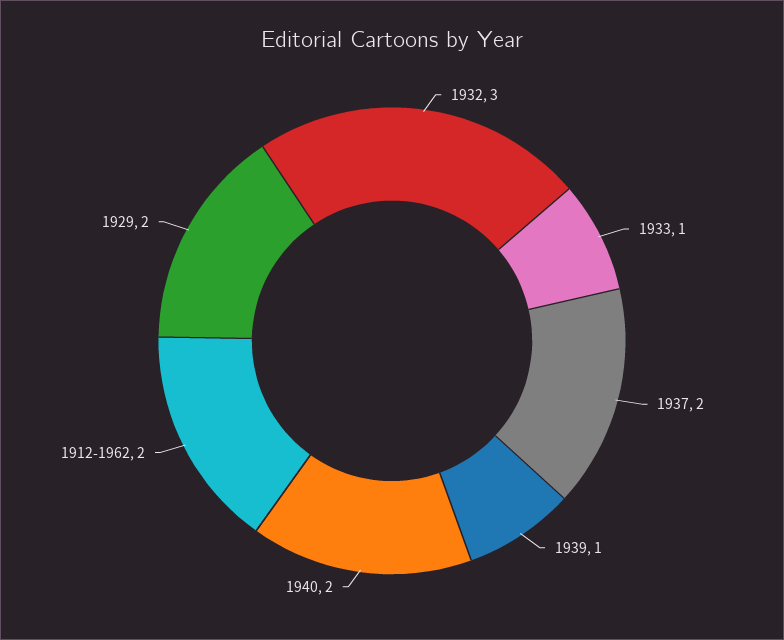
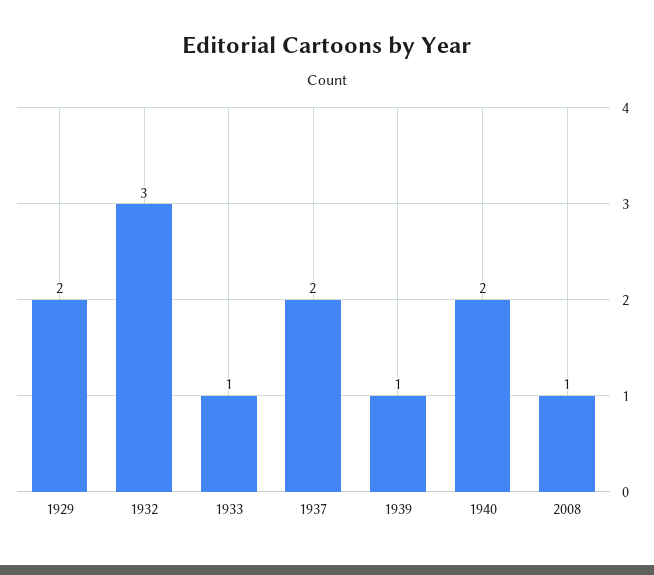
1912-1962: 2 -> none
2008: none -> 1

